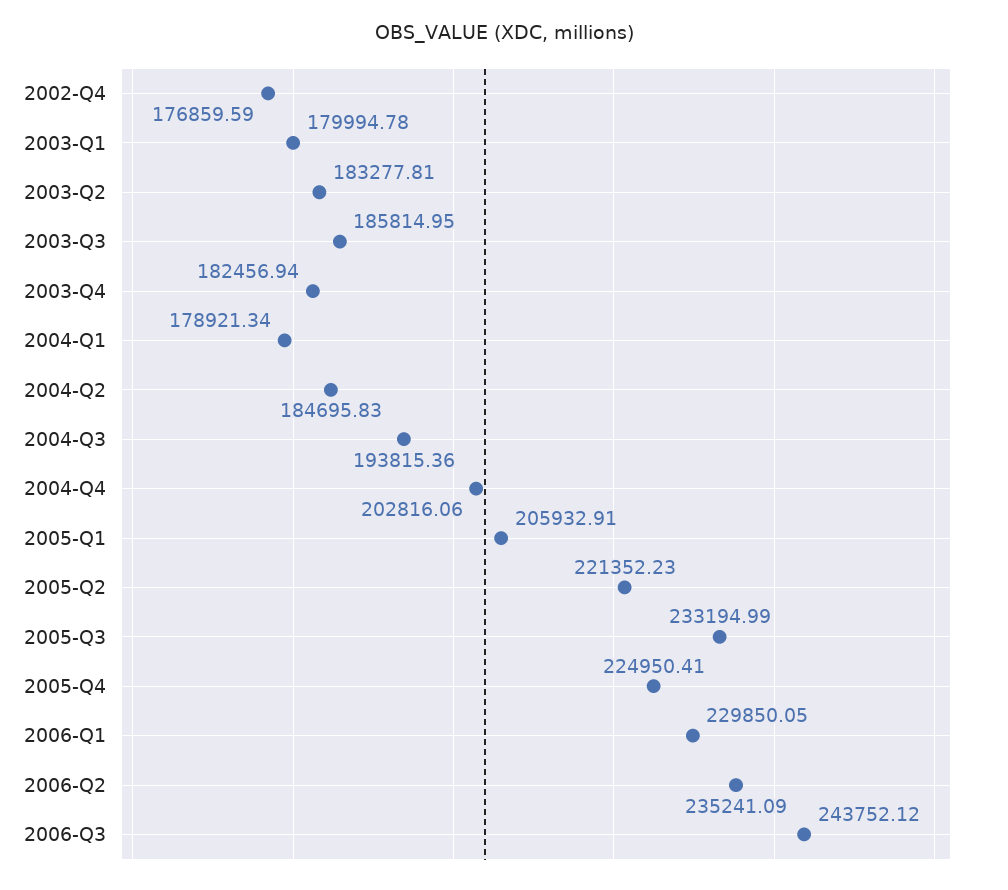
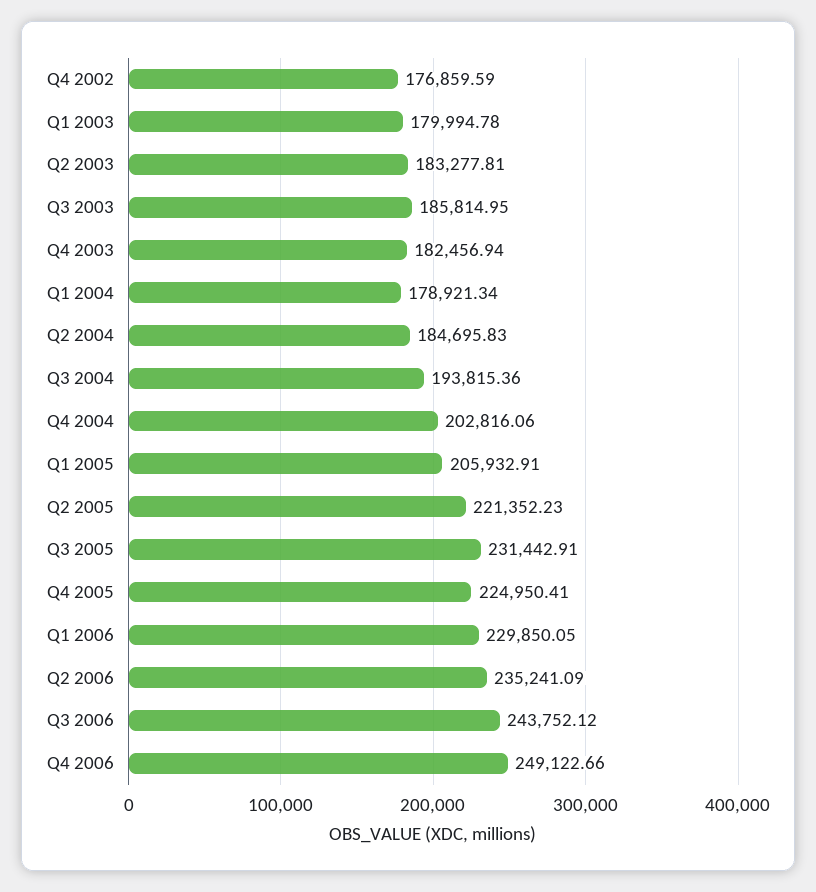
2005-Q3: 233194.99 -> 231442.91
Q4 2006: none -> 249122.66

